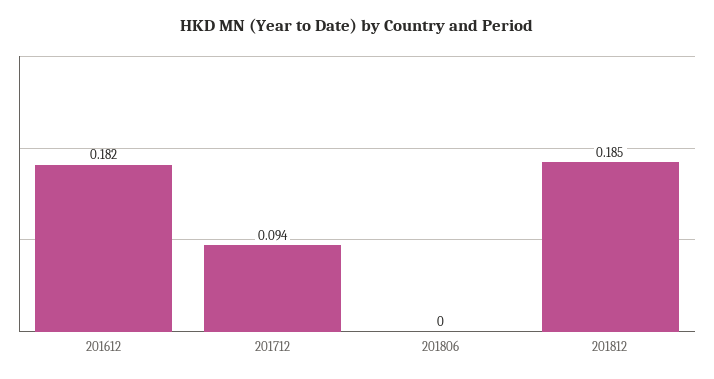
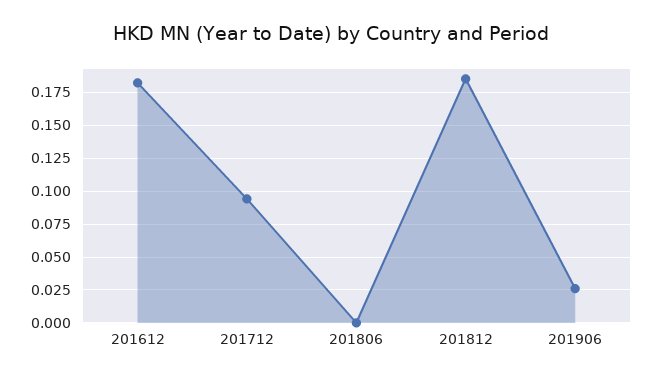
201906: none -> 0.025

